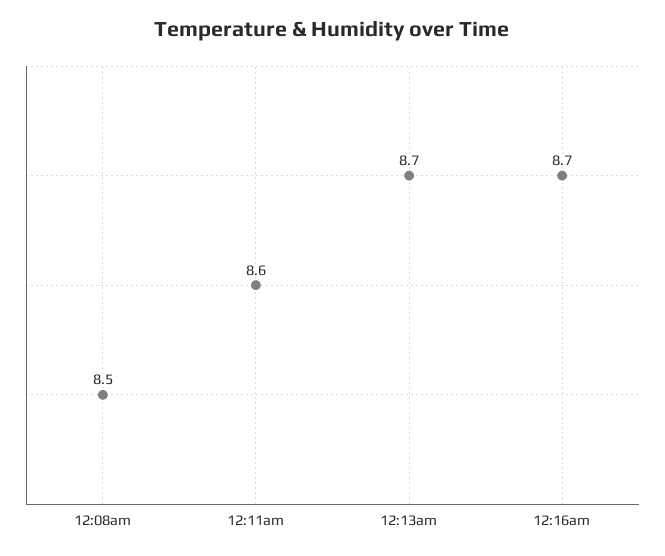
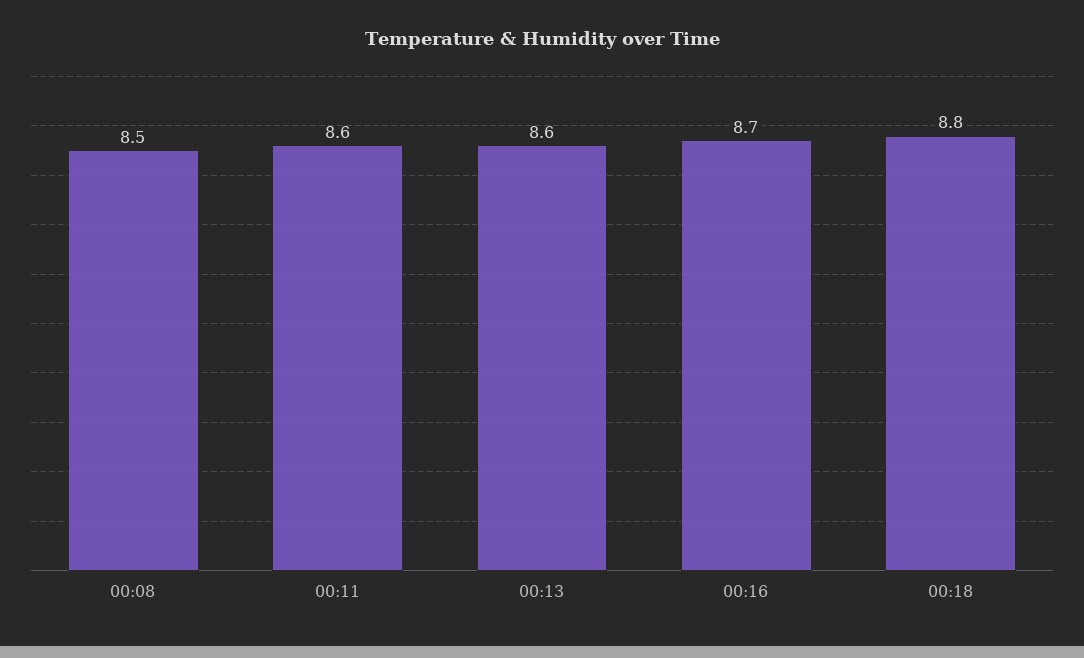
12:13am: 8.7 -> 8.6
00:18: none -> 8.8

